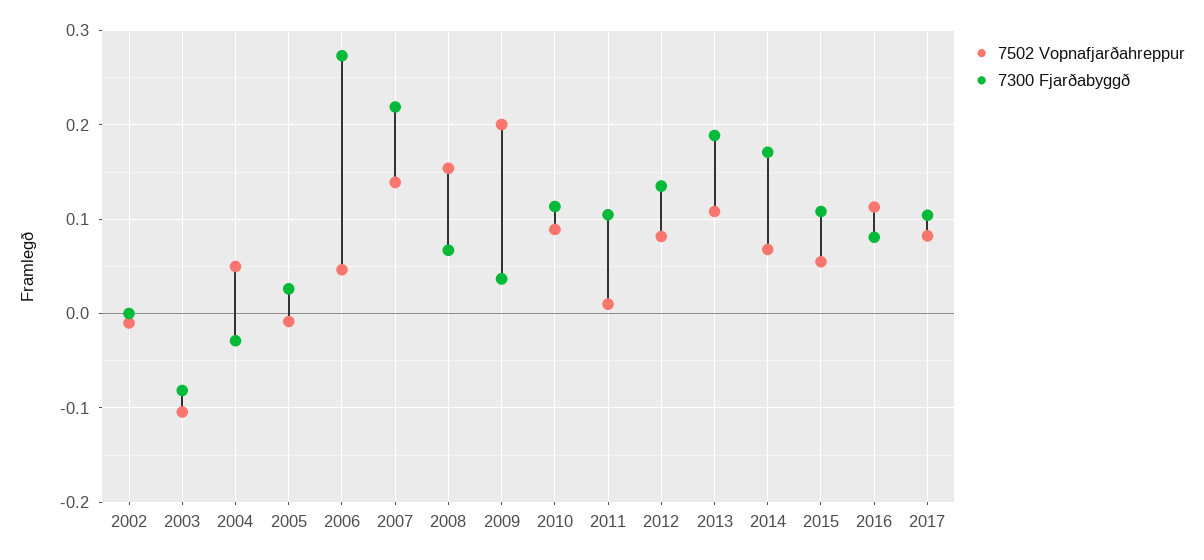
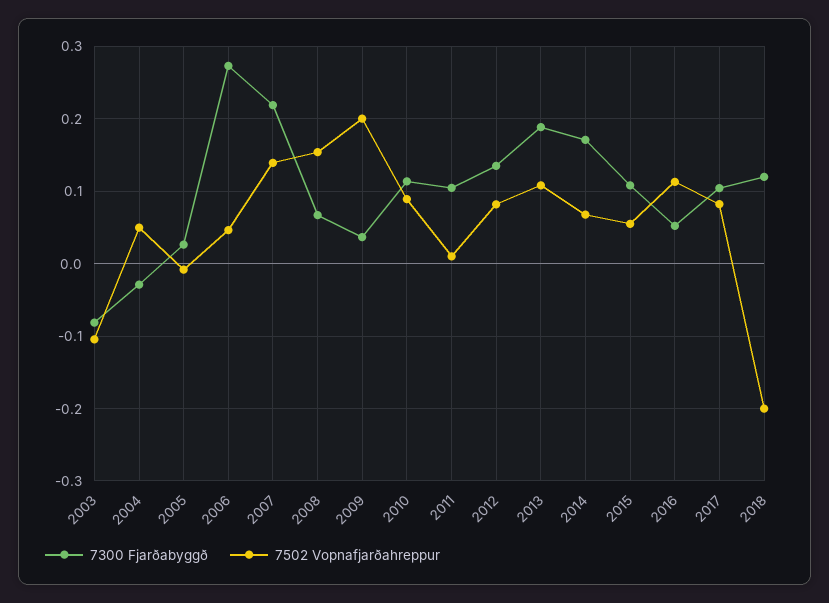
7502 Vopnafjarðahreppur, 2002: -0.01 -> none
7300 Fjarðabyggð, 2002: 0 -> none
7300 Fjarðabyggð, 2016: 0.08 -> 0.05
7300 Fjarðabyggð, 2018: none -> 0.12
7502 Vopnafjarðahreppur, 2018: none -> -0.2

